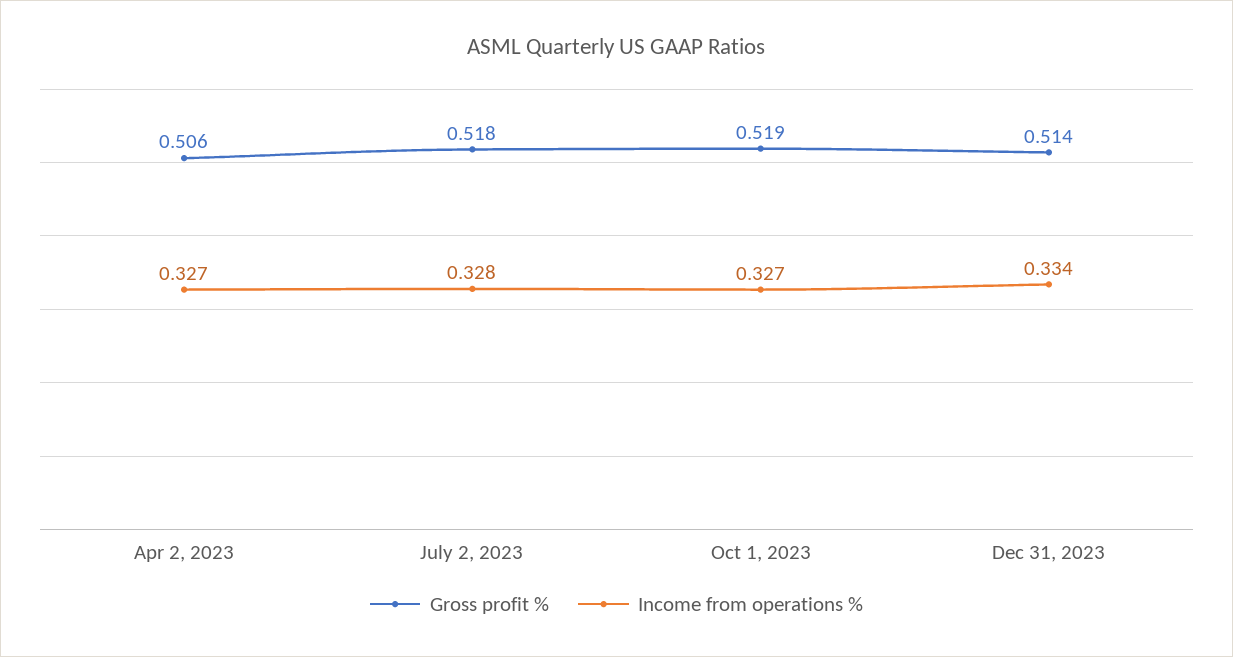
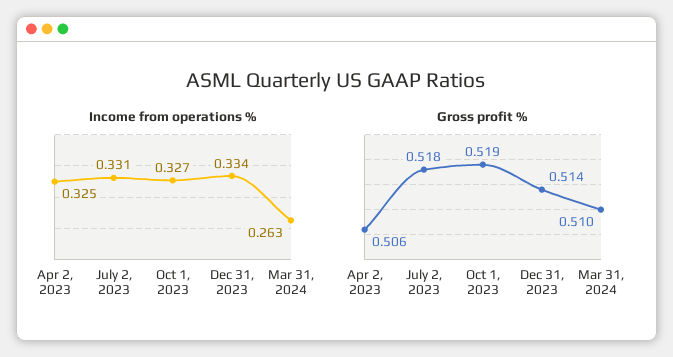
Income from operations %, Apr 2, 2023: 0.327 -> 0.325
Income from operations %, July 2, 2023: 0.328 -> 0.331
Income from operations %, Mar 31, 2024: none -> 0.263
Gross profit %, Mar 31, 2024: none -> 0.51

